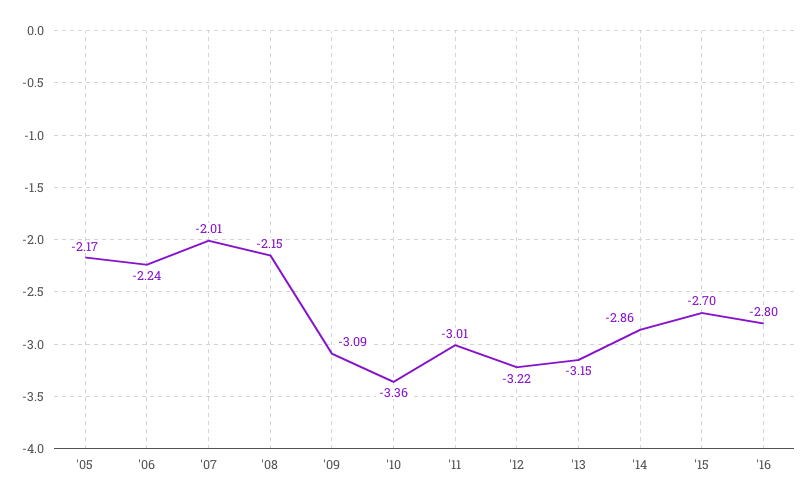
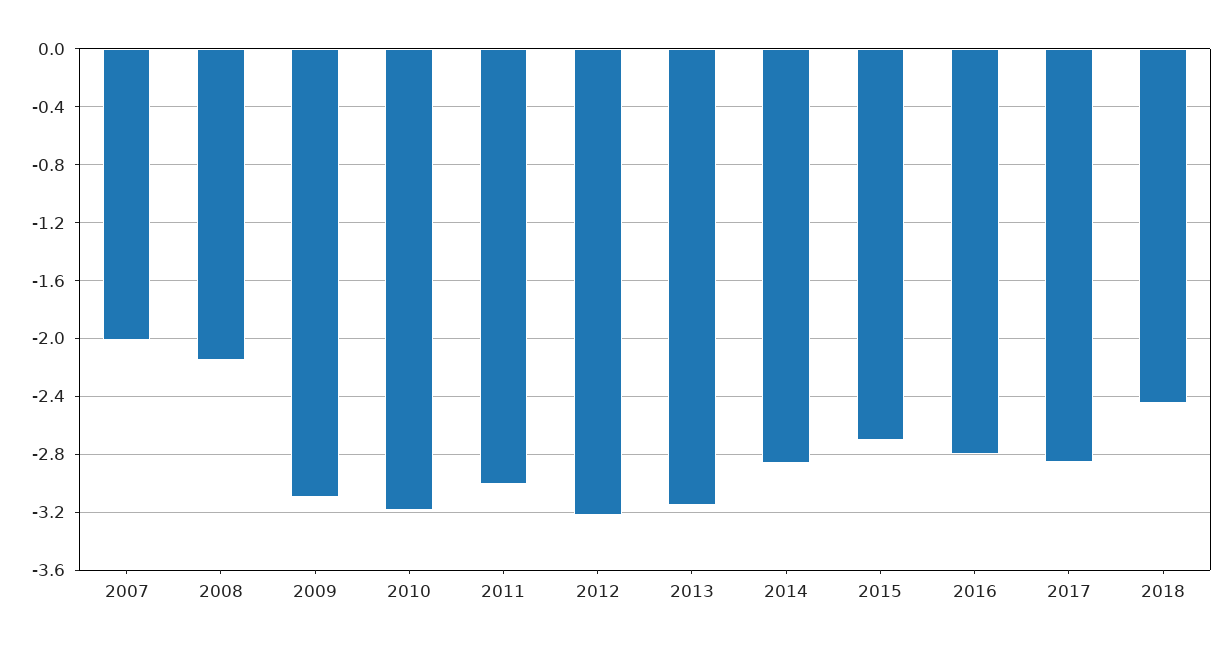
'05: -2.17 -> none
'06: -2.24 -> none
'10: -3.36 -> -3.2
2017: none -> -2.85
2018: none -> -2.45

